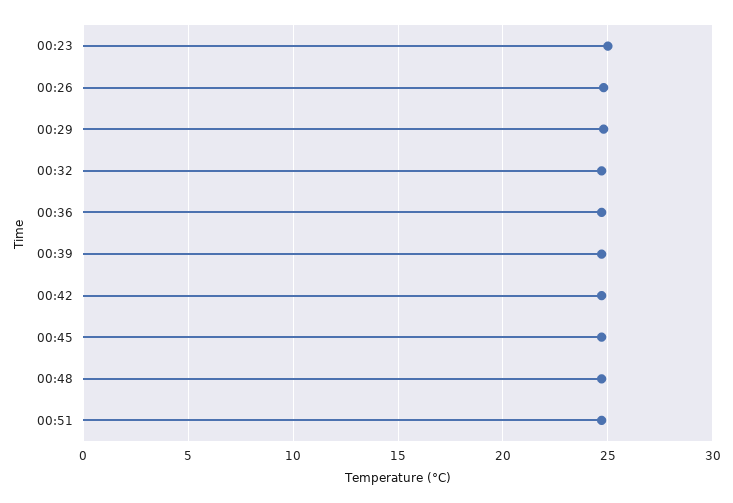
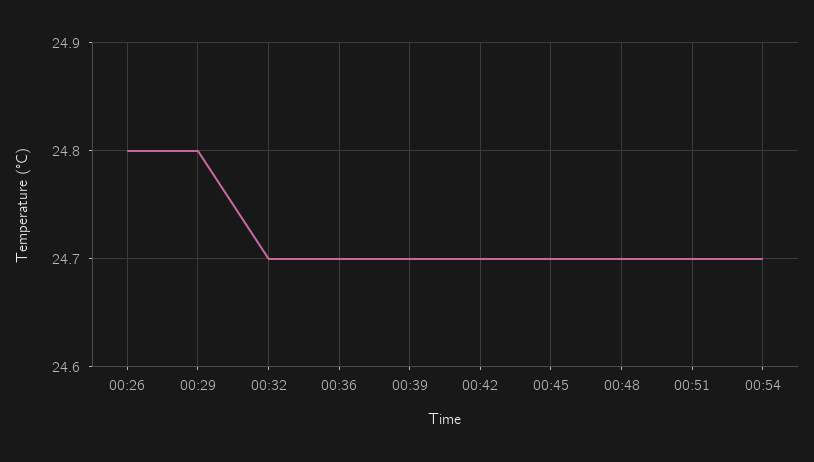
00:23: 25 -> none
00:54: none -> 24.7

